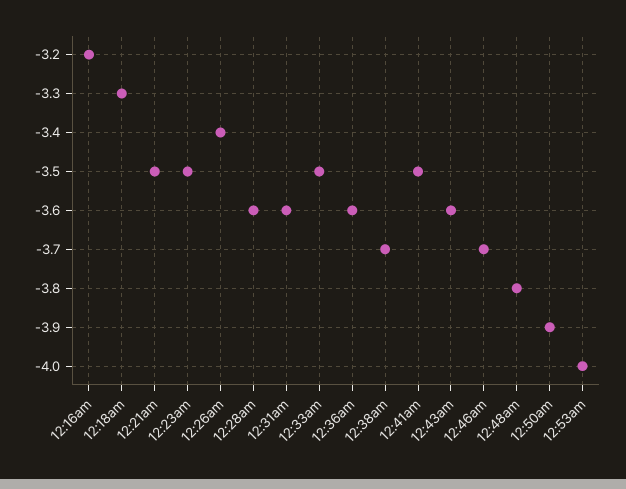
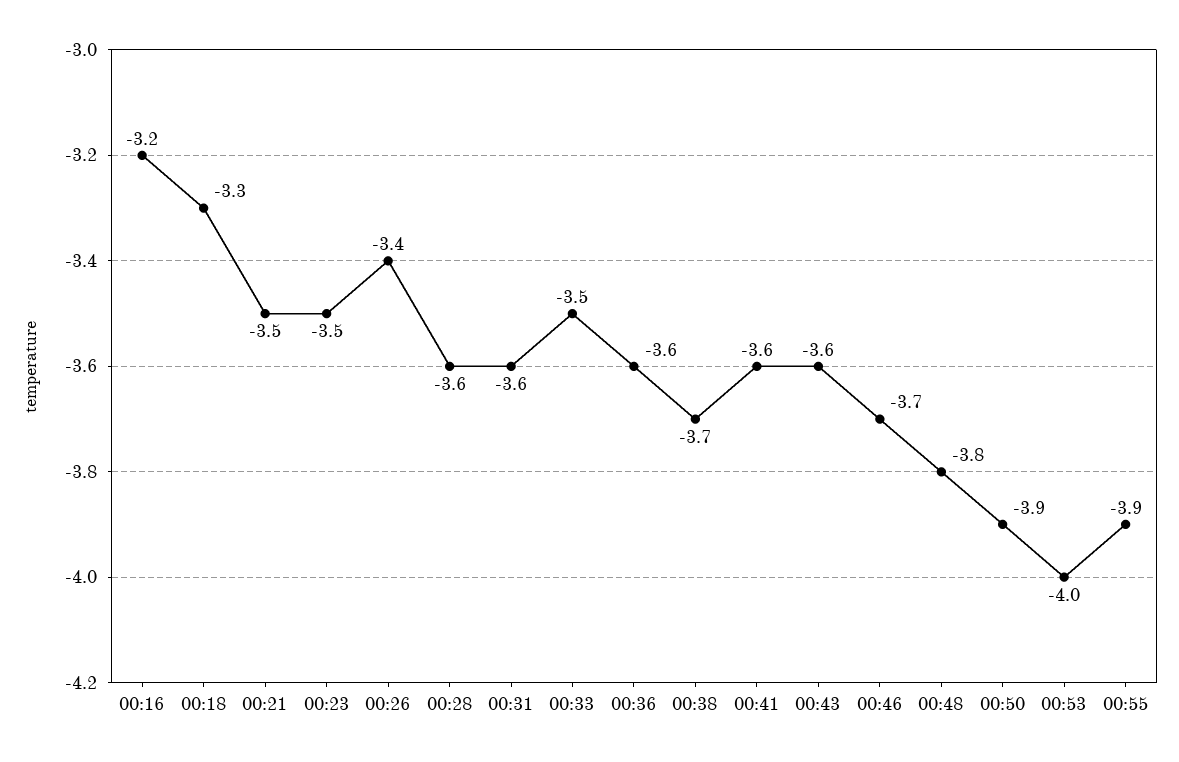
12:41am: -3.5 -> -3.6
00:55: none -> -3.9

